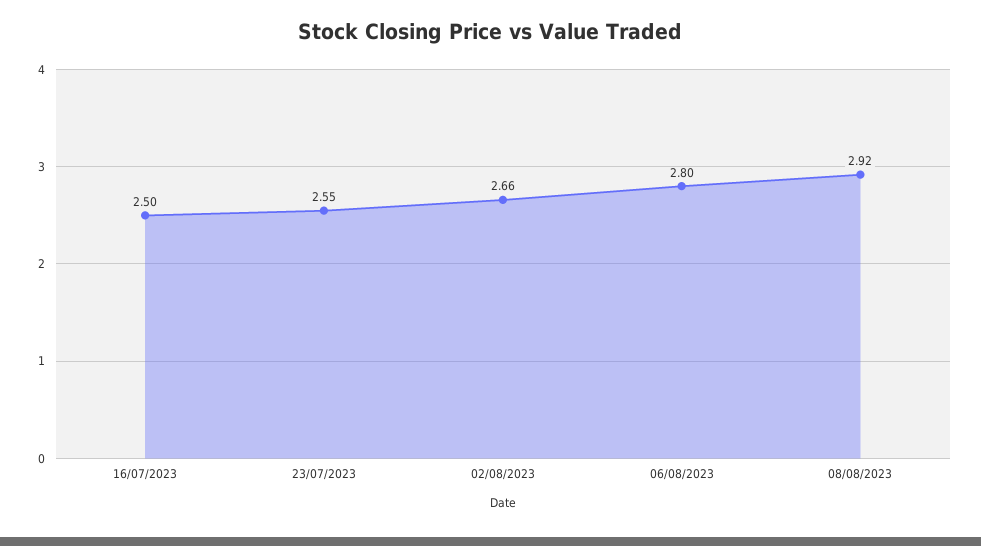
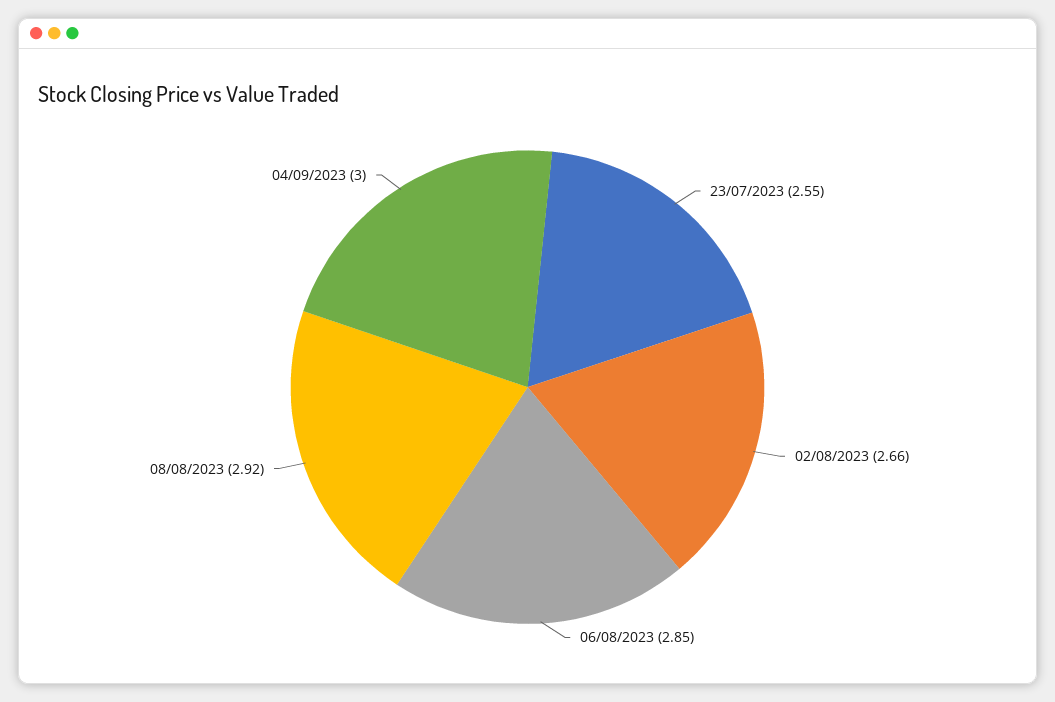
16/07/2023: 2.5 -> none
06/08/2023: 2.8 -> 2.85
04/09/2023: none -> 3

